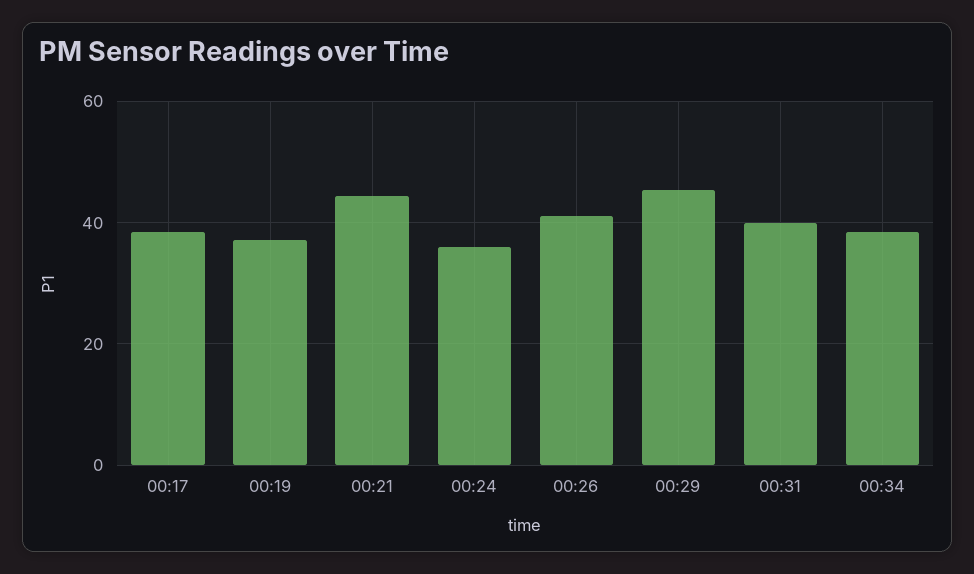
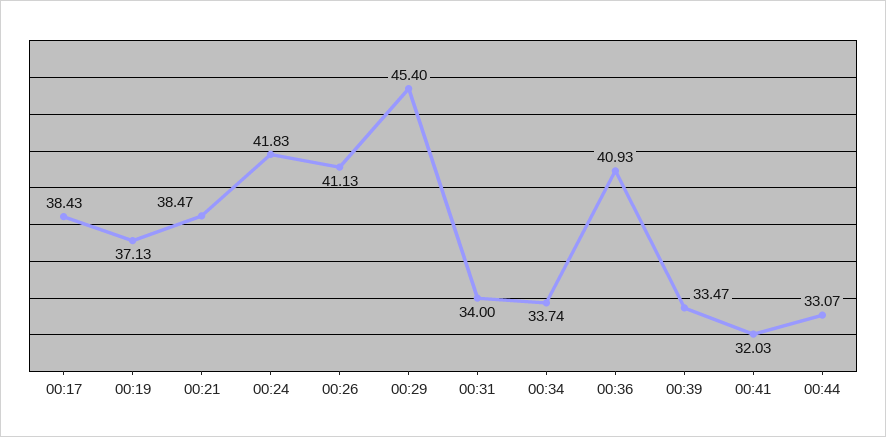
00:21: 44 -> 38.47
00:24: 36 -> 41.83
00:31: 40 -> 34
00:34: 38 -> 33.74
00:36: none -> 40.93
00:39: none -> 33.47
00:41: none -> 32.03
00:44: none -> 33.07

